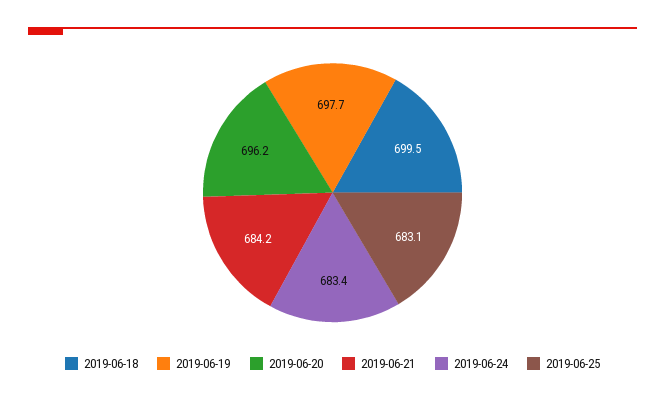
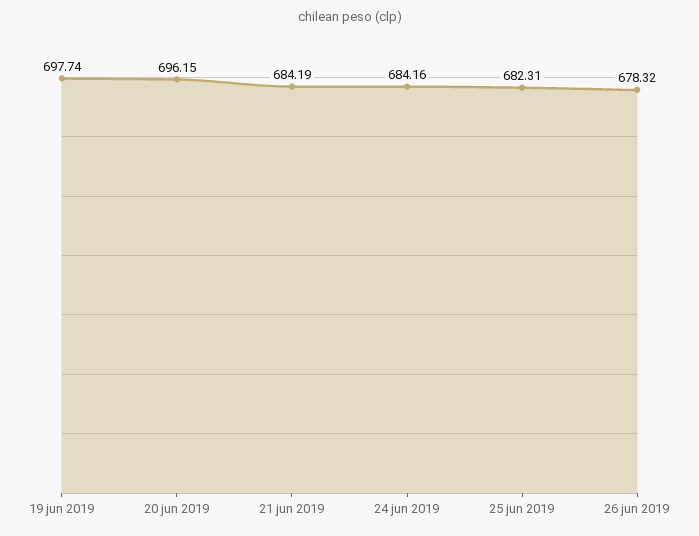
2019-06-18: 699.5 -> none
2019-06-24: 683.4 -> 684.16
2019-06-25: 683.1 -> 682.31
26 jun 2019: none -> 678.32

